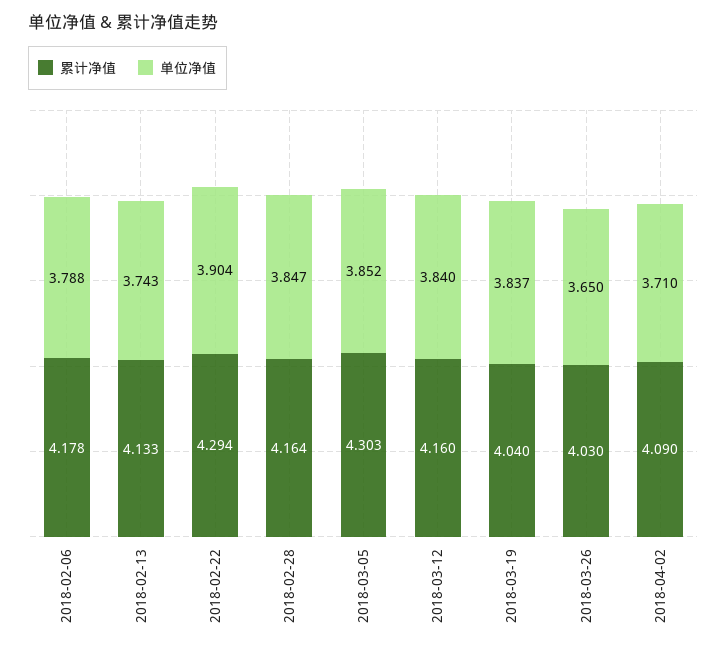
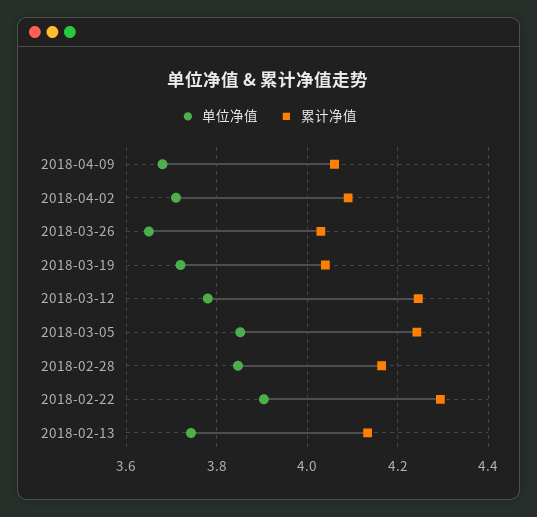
累计净值, 2018-02-06: 4.178 -> none
单位净值, 2018-02-06: 3.788 -> none
累计净值, 2018-03-05: 4.303 -> 4.24
累计净值, 2018-03-12: 4.16 -> 4.24
单位净值, 2018-03-12: 3.84 -> 3.78
单位净值, 2018-03-19: 3.837 -> 3.72
单位净值, 2018-04-09: none -> 3.68
累计净值, 2018-04-09: none -> 4.06

